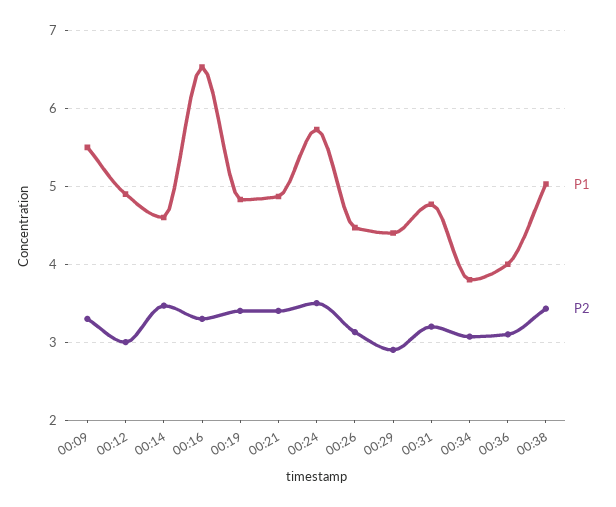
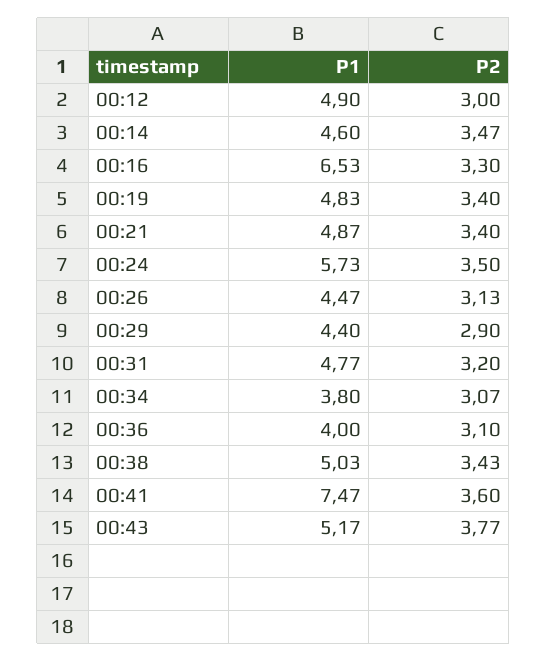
P1, 00:09: 5.5 -> none
P2, 00:09: 3.3 -> none
P1, 00:41: none -> 7.47
P2, 00:41: none -> 3.6
P1, 00:43: none -> 5.17
P2, 00:43: none -> 3.77

